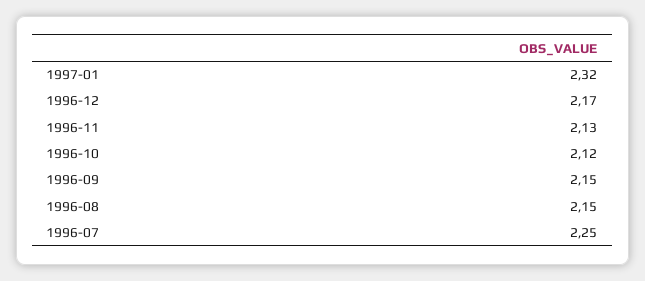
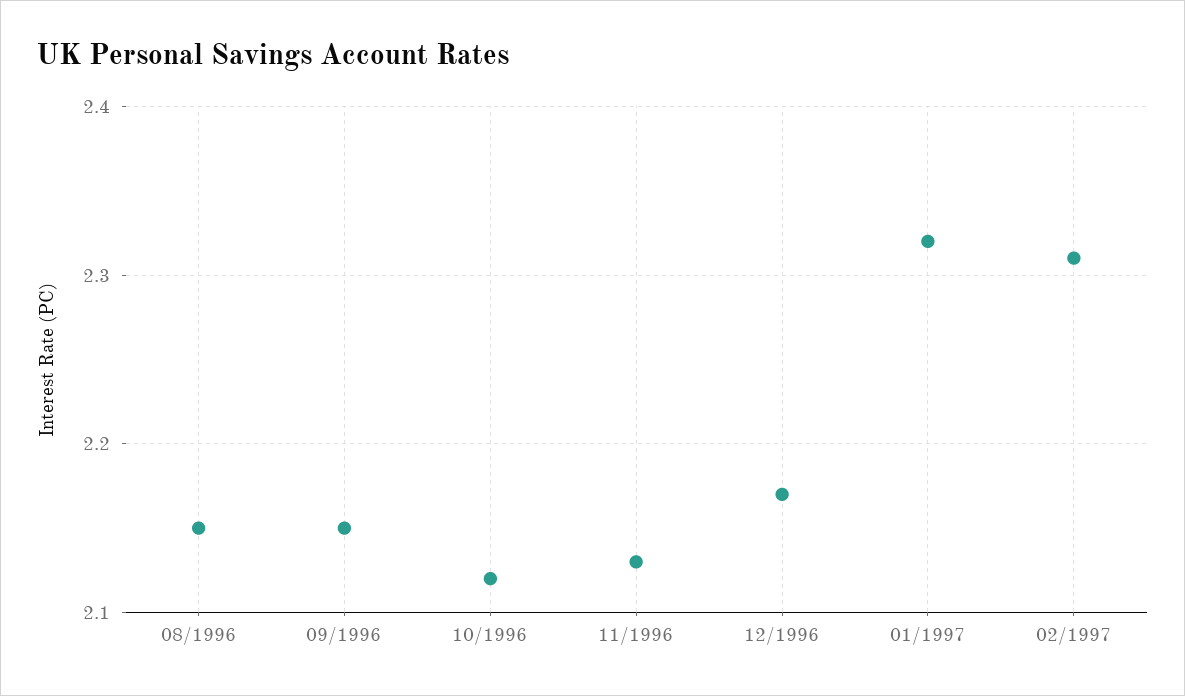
1996-07: 2.25 -> none
02/1997: none -> 2.31

